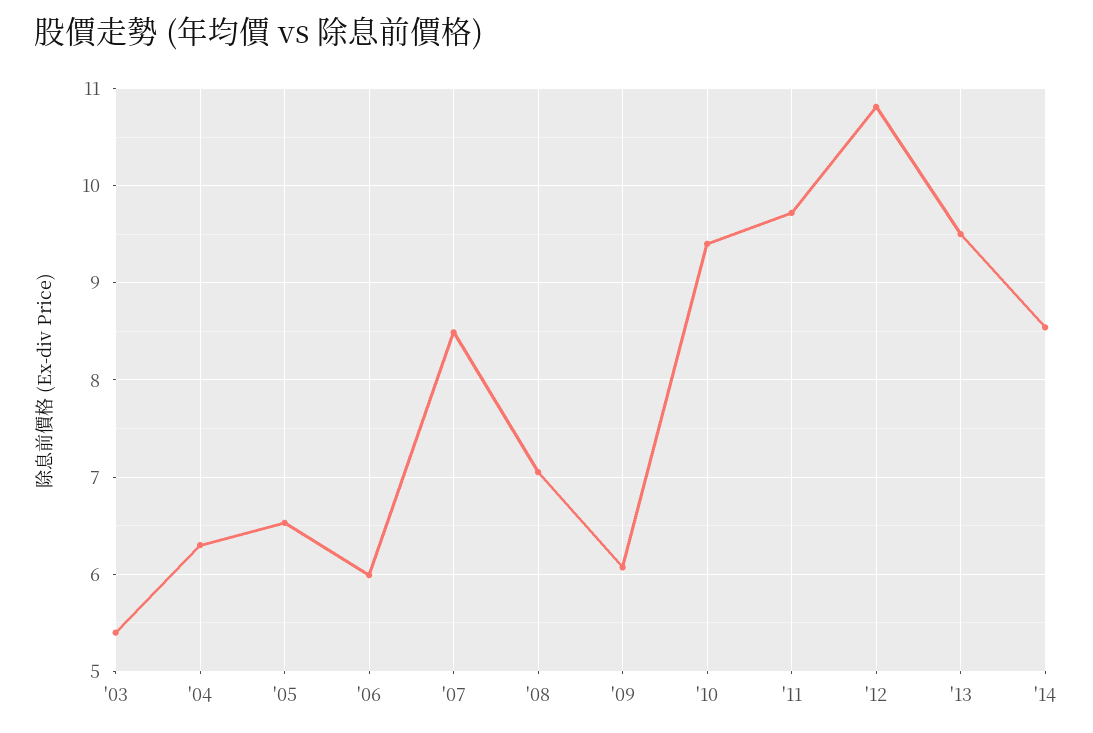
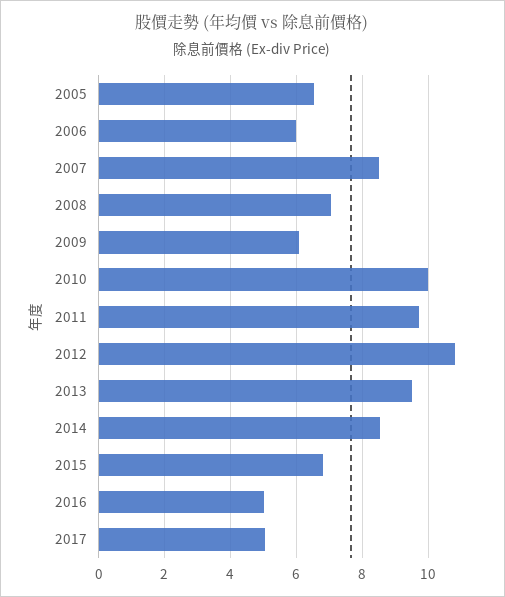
'03: 5.4 -> none
'04: 6.3 -> none
'10: 9.4 -> 10
2015: none -> 6.8
2016: none -> 5
2017: none -> 5

